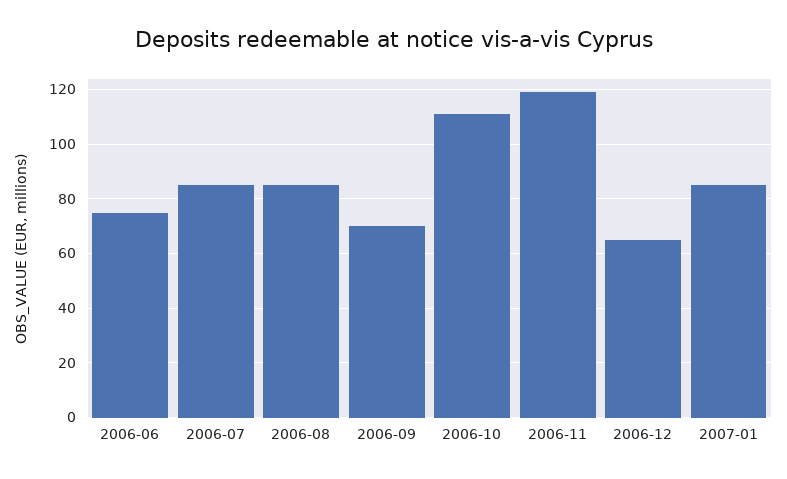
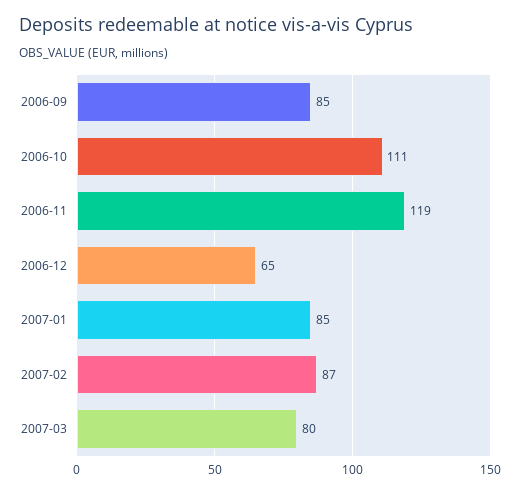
2006-06: 75 -> none
2006-07: 85 -> none
2006-08: 85 -> none
2006-09: 70 -> 85
2007-02: none -> 87
2007-03: none -> 80

